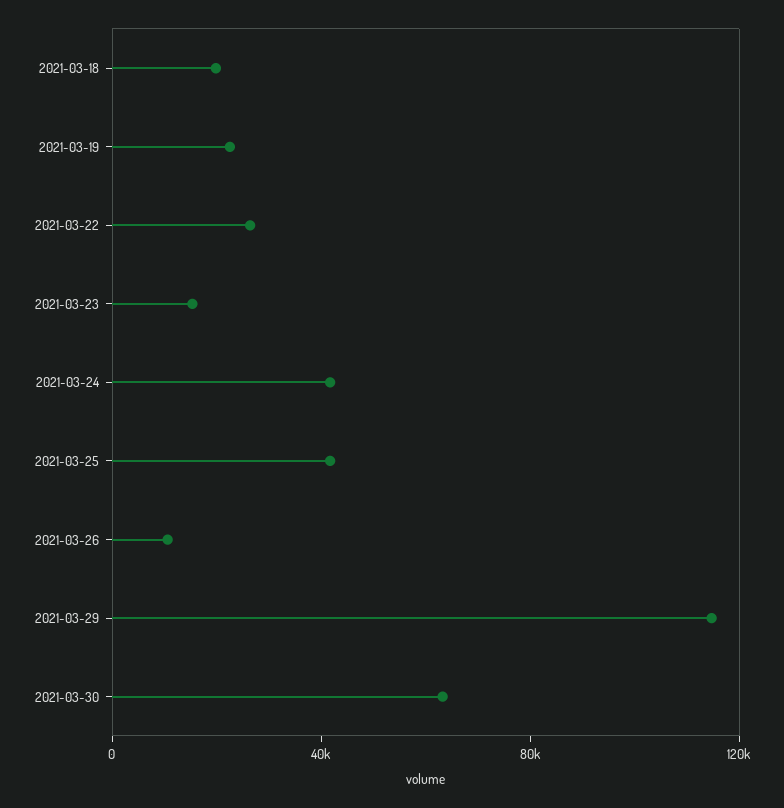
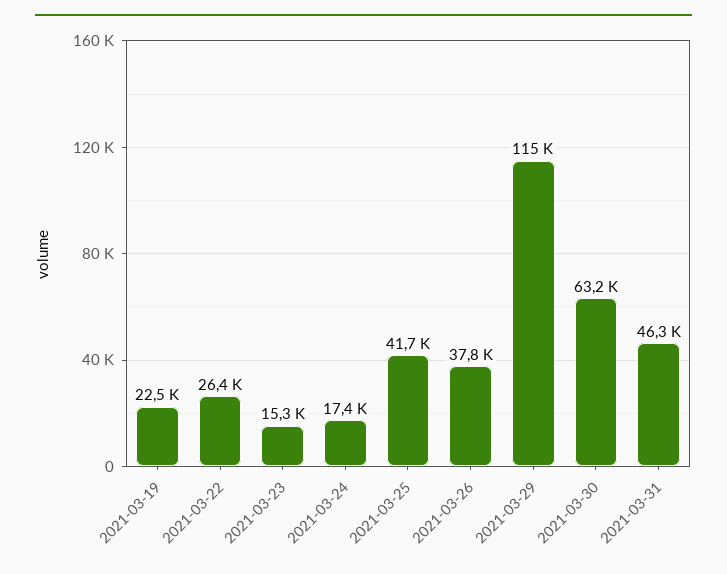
2021-03-18: 20000 -> none
2021-03-24: 40000 -> 17400
2021-03-26: 10000 -> 37800
2021-03-31: none -> 46300

